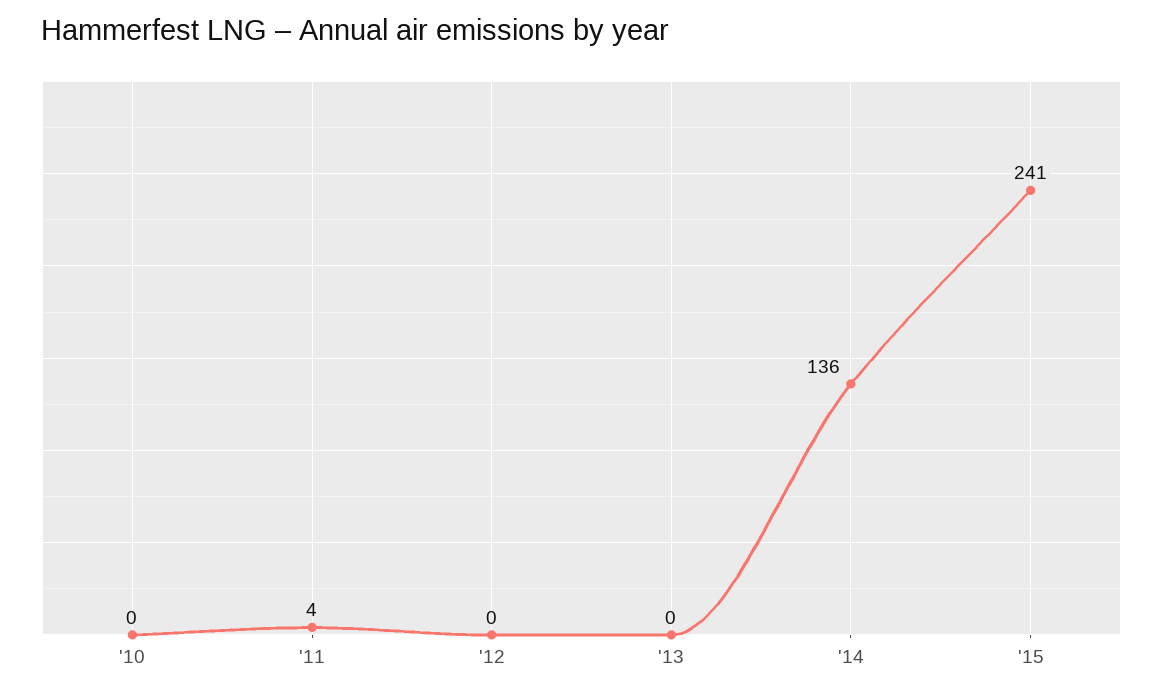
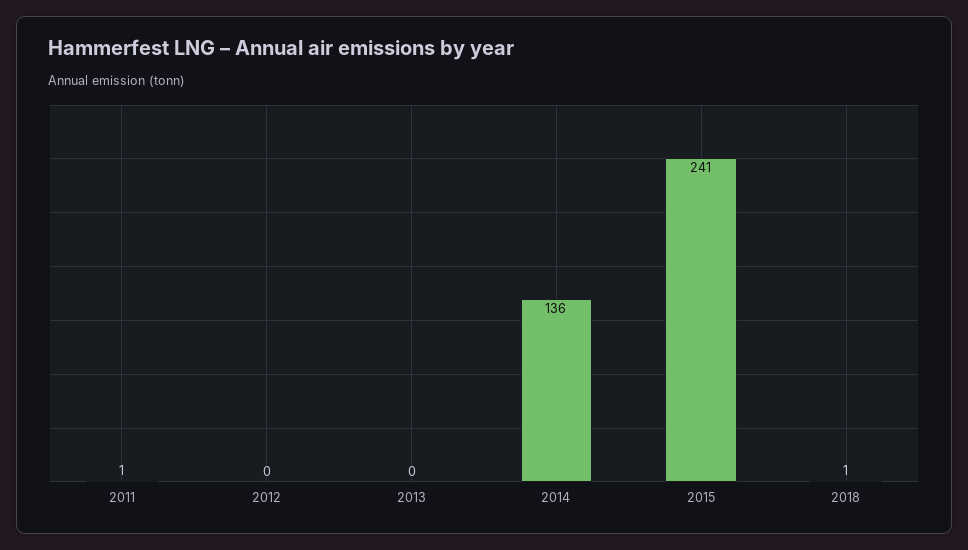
'10: 0 -> none
'11: 4 -> 1
2018: none -> 1

